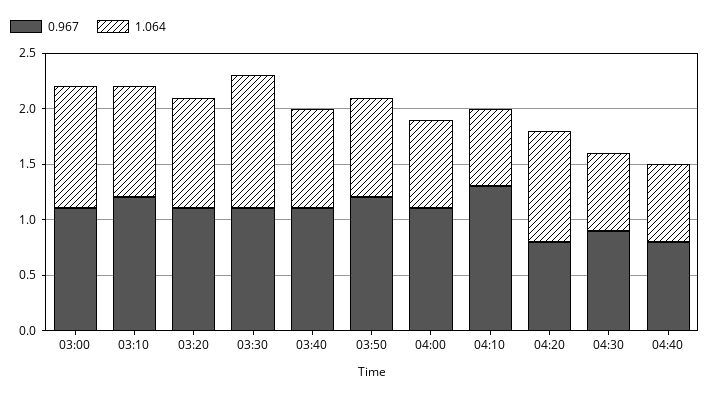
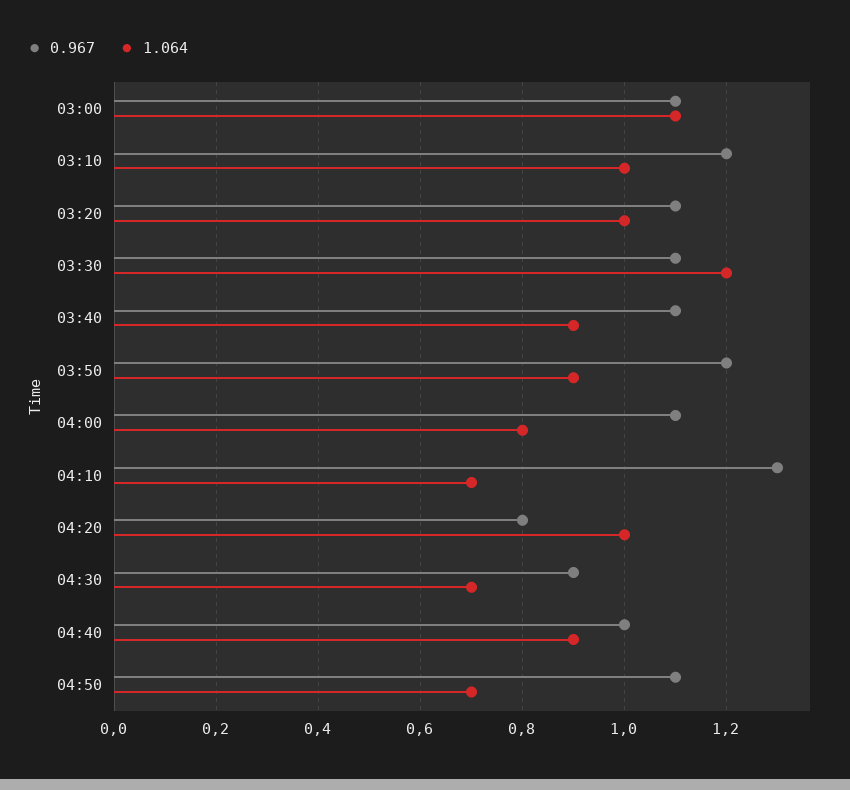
0.967, 04:40: 0.8 -> 1
1.064, 04:40: 0.7 -> 0.9
0.967, 04:50: none -> 1.1
1.064, 04:50: none -> 0.7

